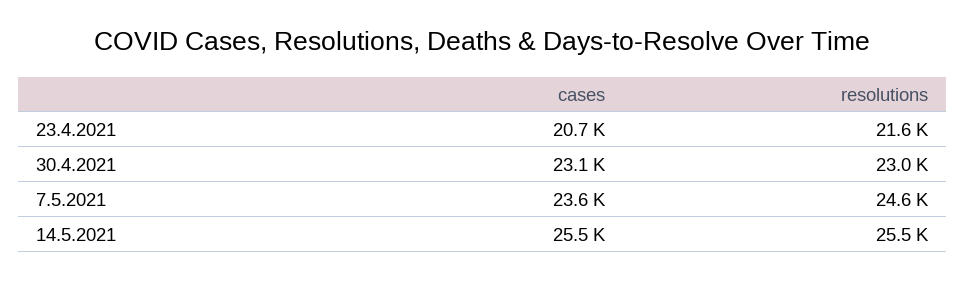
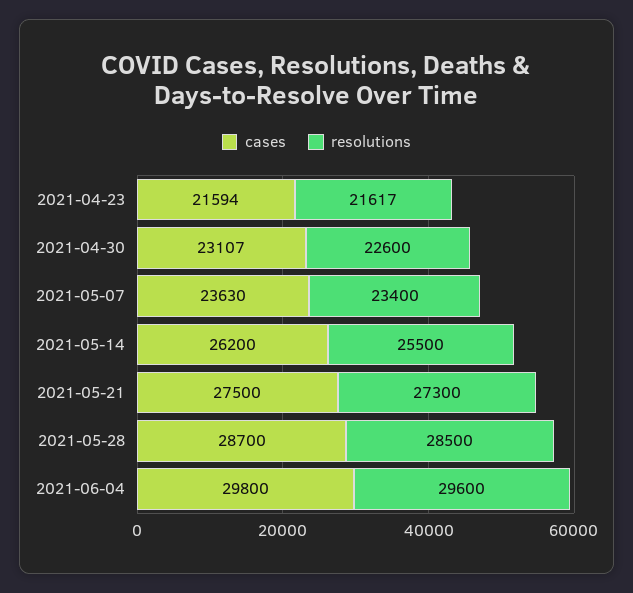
cases, 23.4.2021: 20700 -> 21594
resolutions, 30.4.2021: 23000 -> 22600
resolutions, 7.5.2021: 24600 -> 23400
cases, 14.5.2021: 25500 -> 26200
cases, 2021-05-21: none -> 27500
resolutions, 2021-05-21: none -> 27300
cases, 2021-05-28: none -> 28700
resolutions, 2021-05-28: none -> 28500
cases, 2021-06-04: none -> 29800
resolutions, 2021-06-04: none -> 29600

